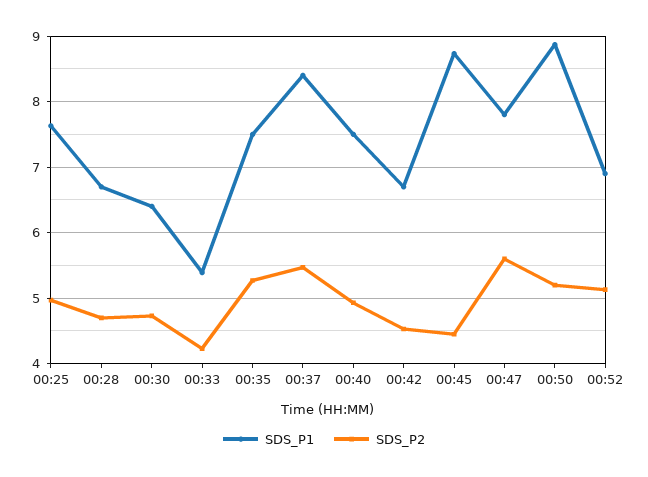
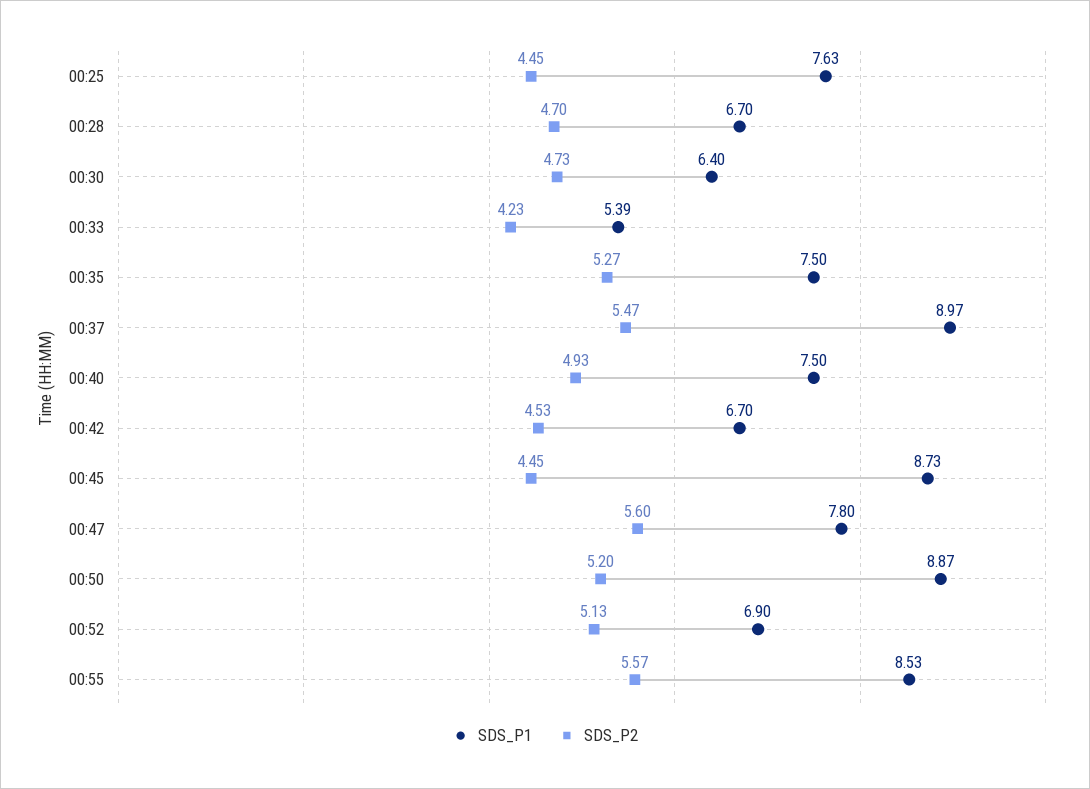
SDS_P2, 00:25: 5 -> 4.45
SDS_P1, 00:37: 8.4 -> 8.97
SDS_P1, 00:55: none -> 8.53
SDS_P2, 00:55: none -> 5.57

